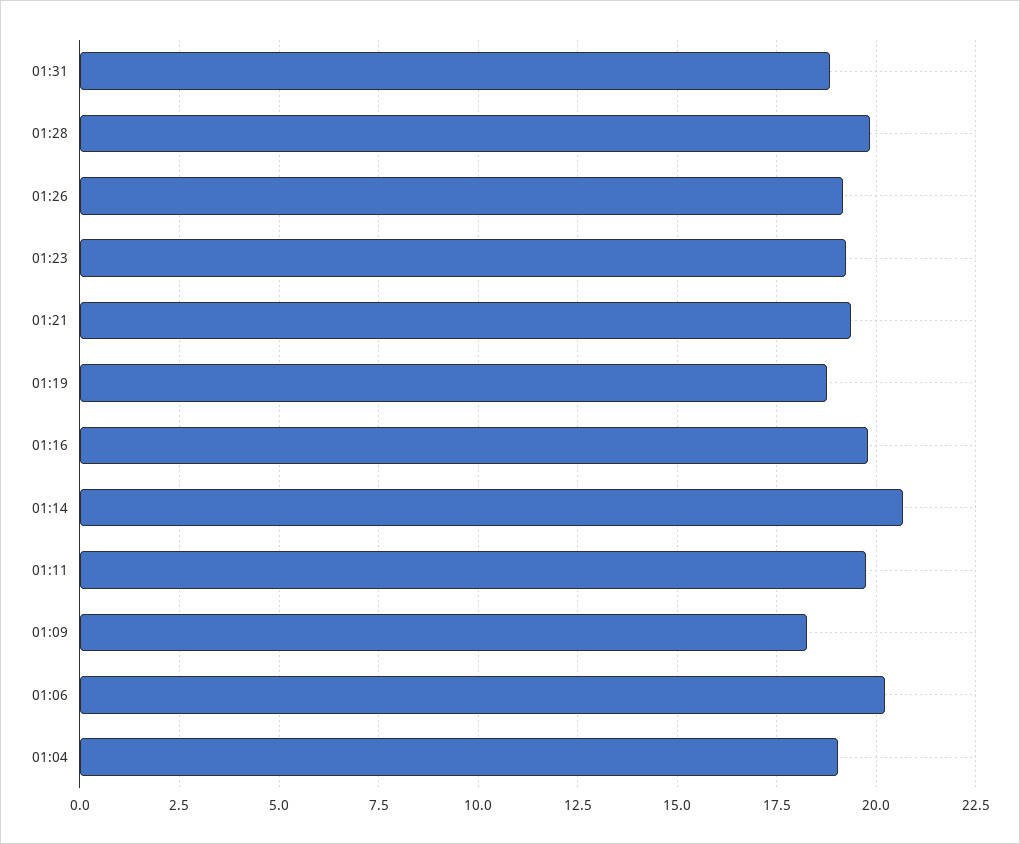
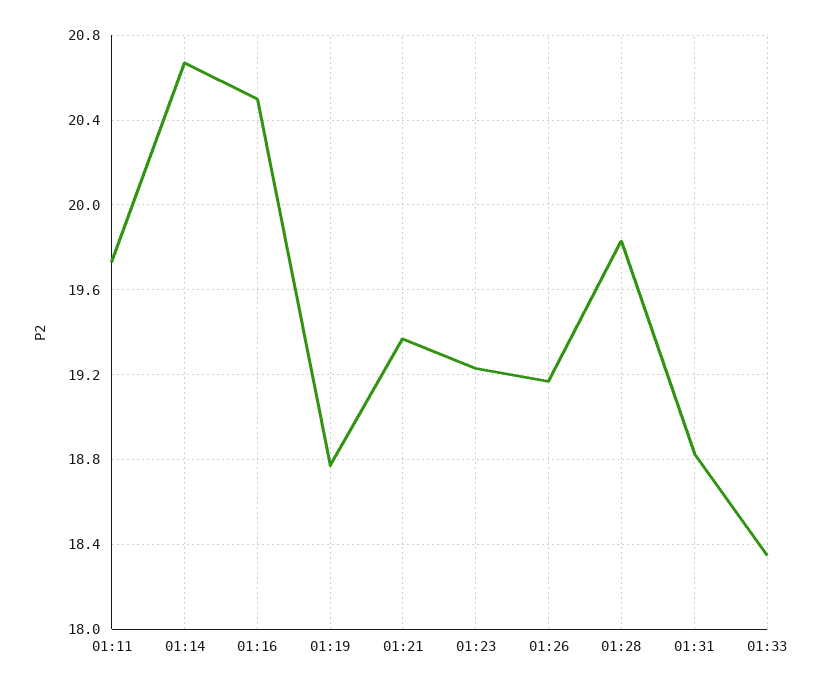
01:16: 19.75 -> 20.5
01:09: 18.25 -> none
01:06: 20.25 -> none
01:04: 19 -> none
01:33: none -> 18.35

